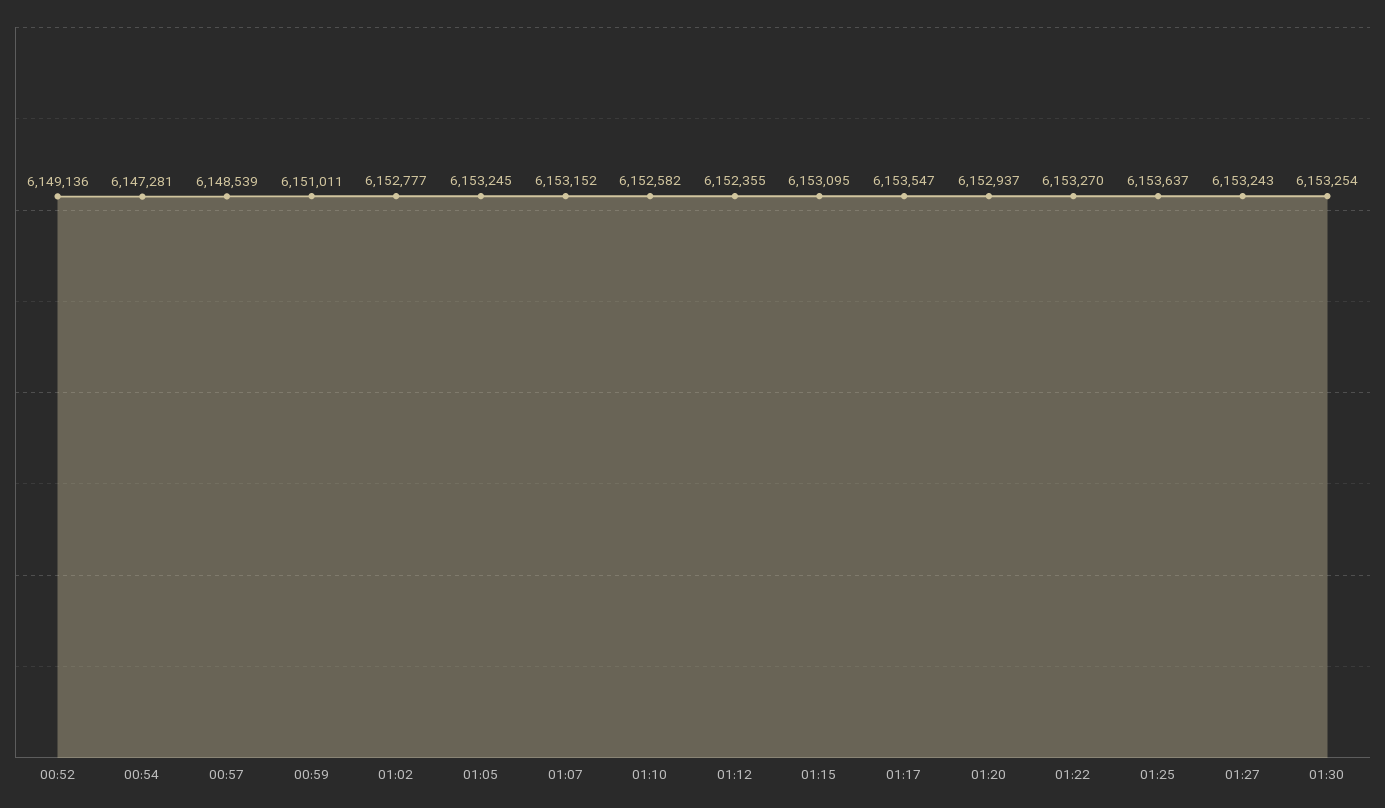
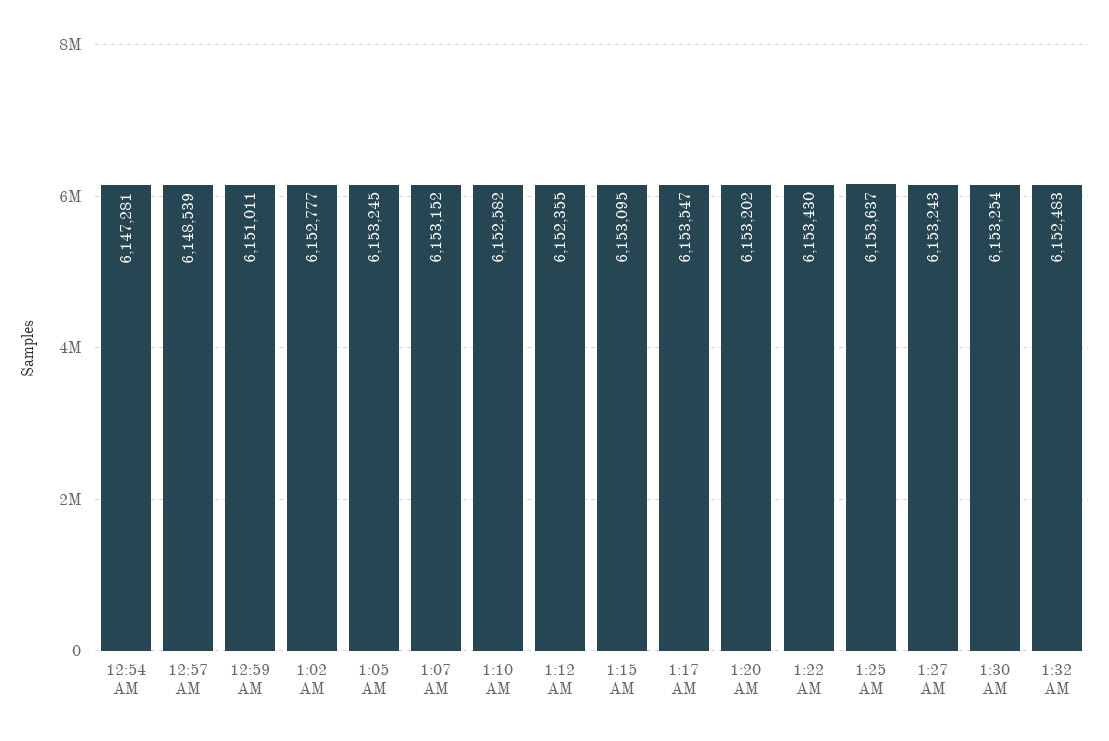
00:52: 6149136 -> none
01:20: 6152937 -> 6153202
01:22: 6153270 -> 6153430
1:32 AM: none -> 6152483

